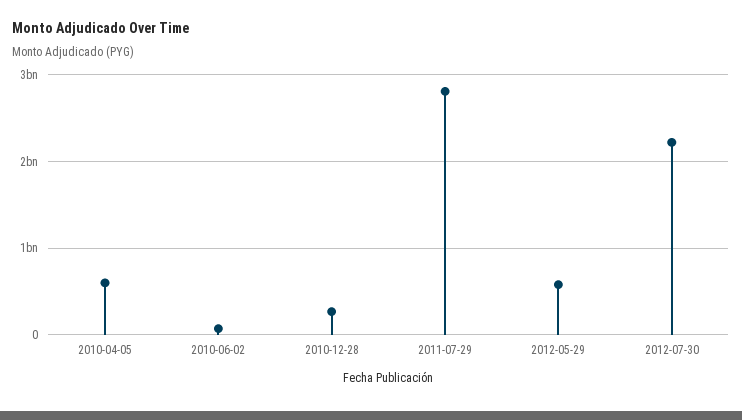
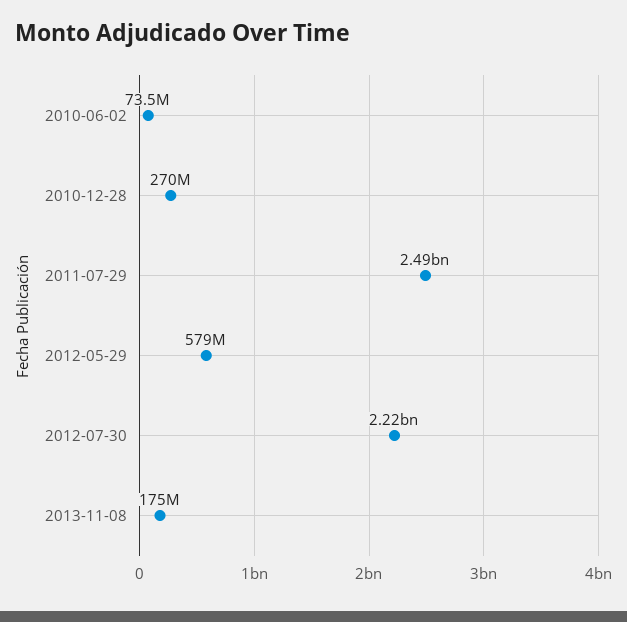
2010-04-05: 600000000 -> none
2011-07-29: 2800000000 -> 2490000000
2013-11-08: none -> 175000000

